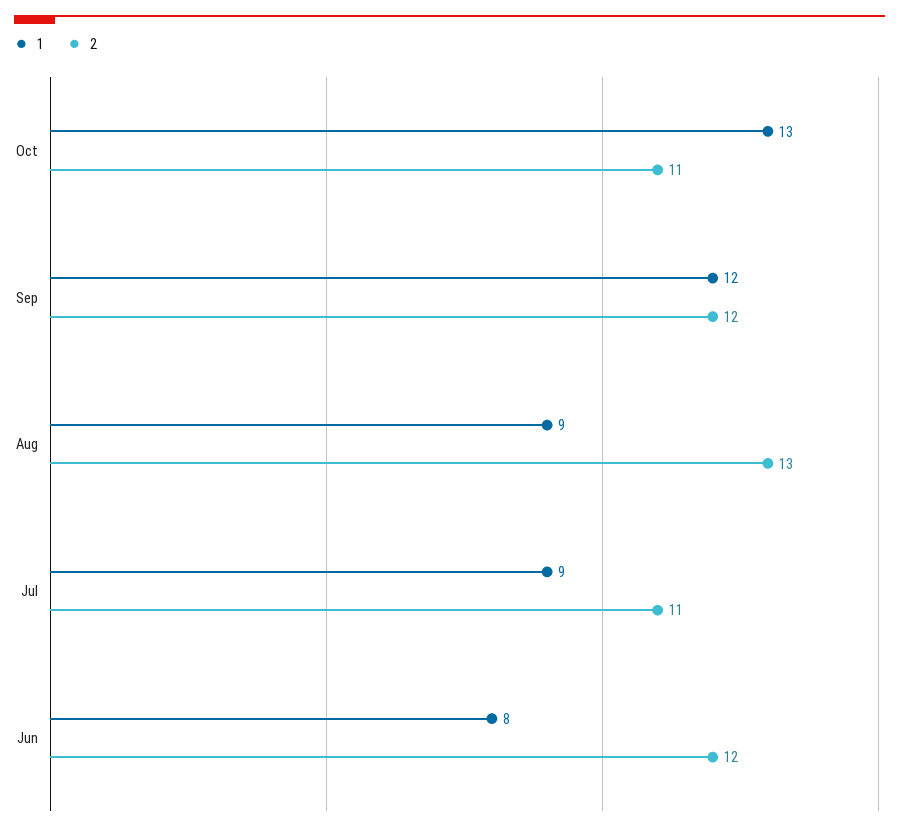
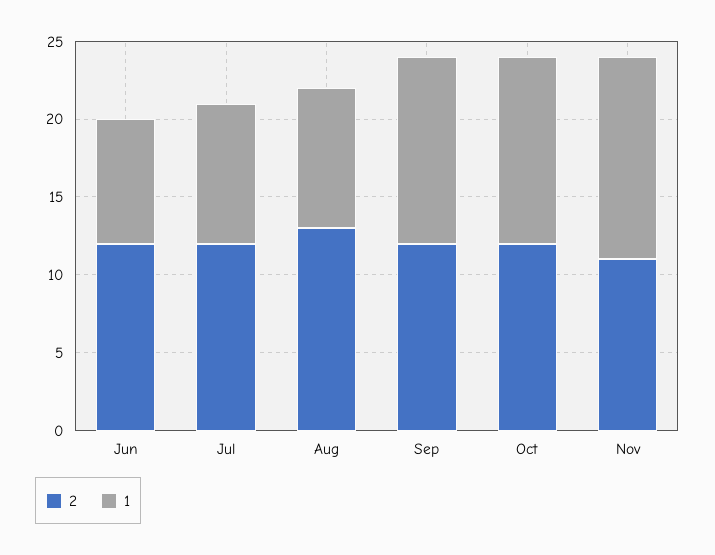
1, Oct: 13 -> 12
2, Oct: 11 -> 12
2, Jul: 11 -> 12
2, Nov: none -> 11
1, Nov: none -> 13

